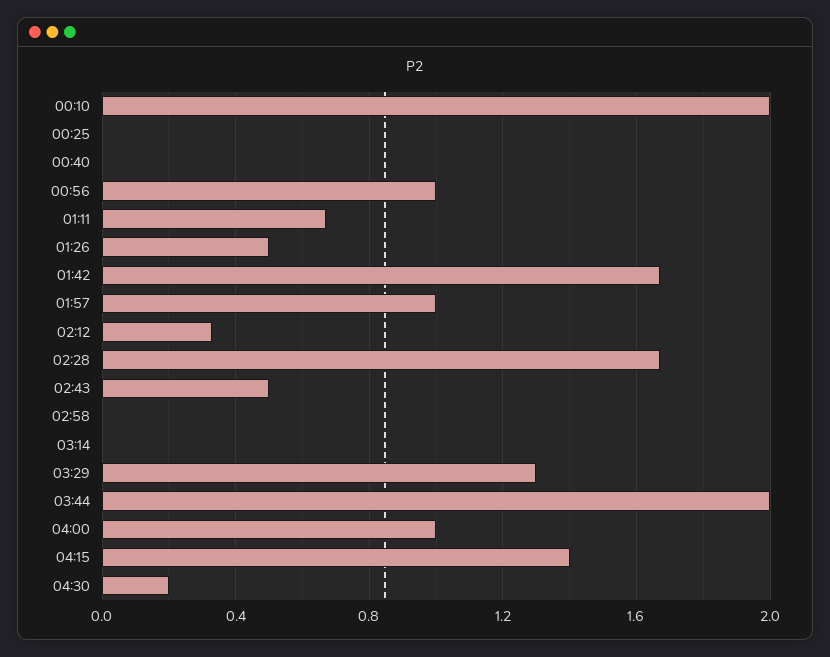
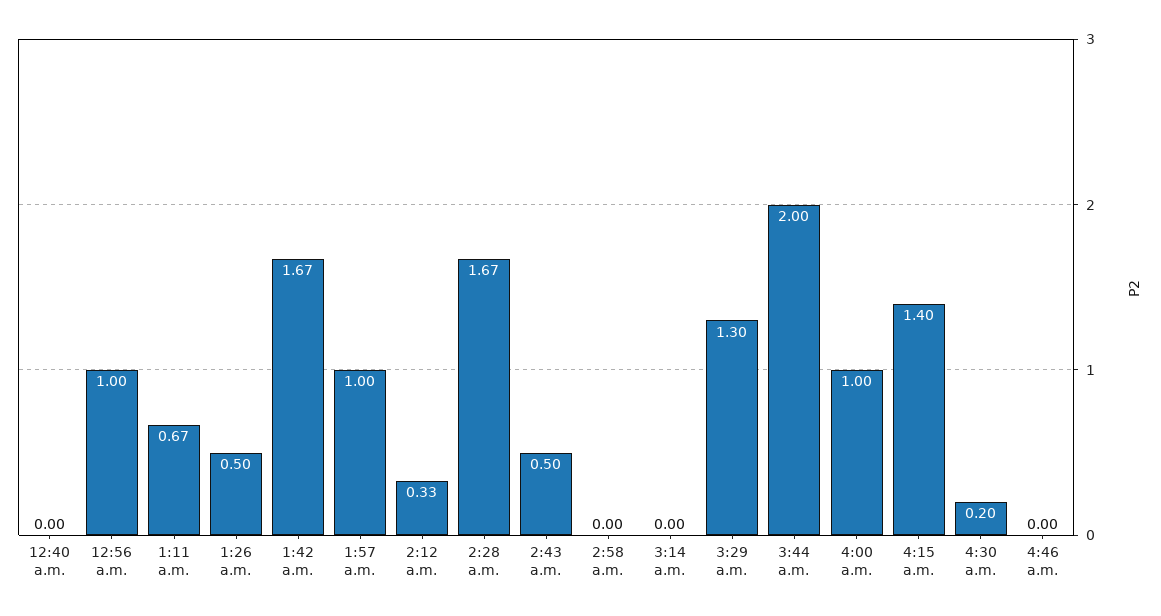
00:10: 2 -> none
00:25: 0 -> none
4:46 a.m.: none -> 0

